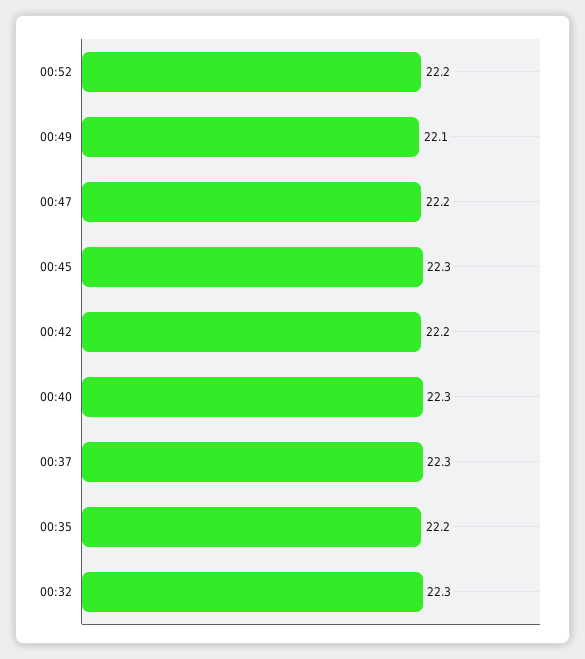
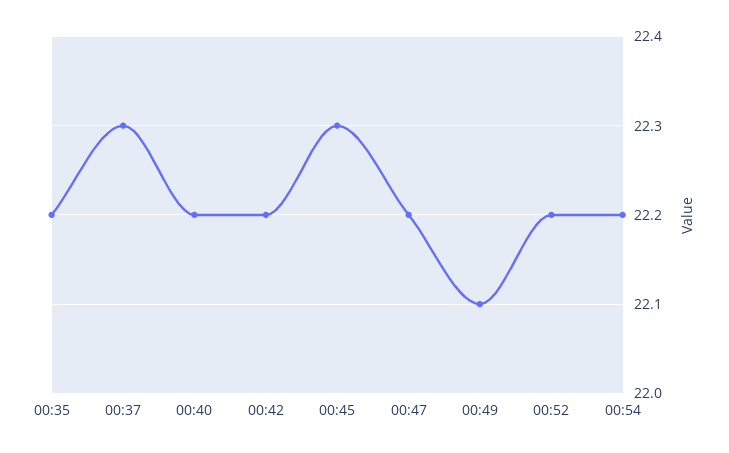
00:40: 22.3 -> 22.2
00:32: 22.3 -> none
00:54: none -> 22.2

